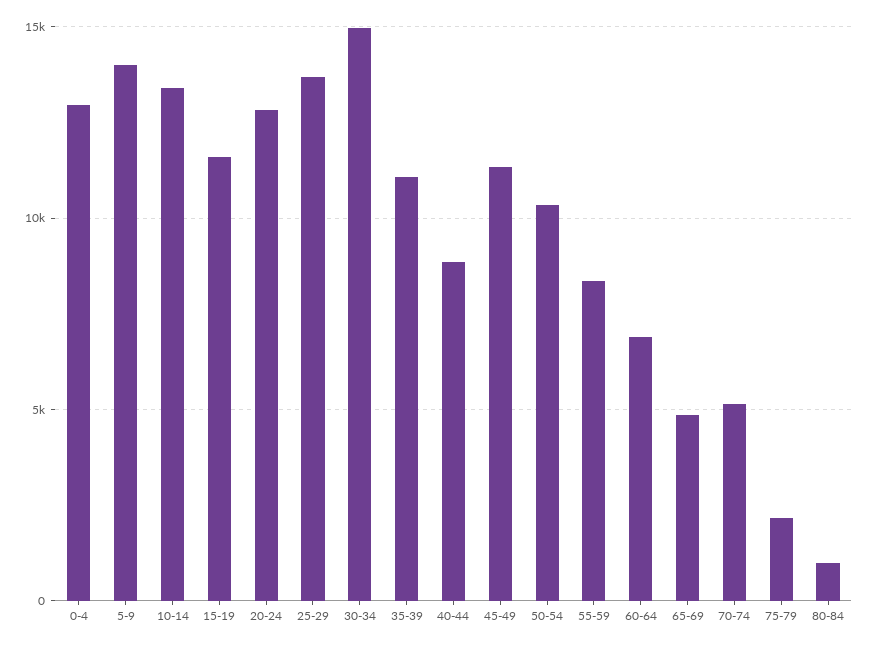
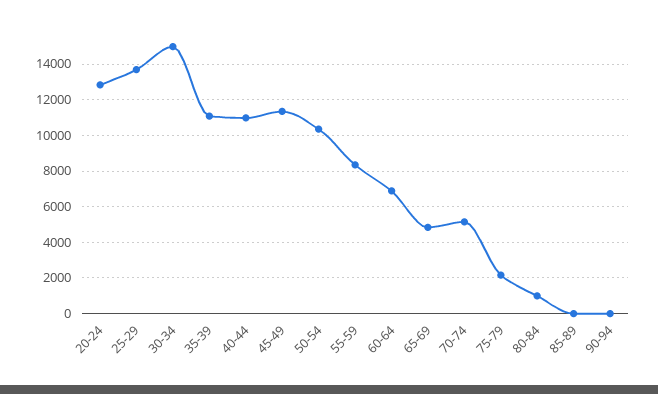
0-4: 13000 -> none
5-9: 14000 -> none
10-14: 13500 -> none
15-19: 11500 -> none
40-44: 9000 -> 11000
85-89: none -> 0
90-94: none -> 0

